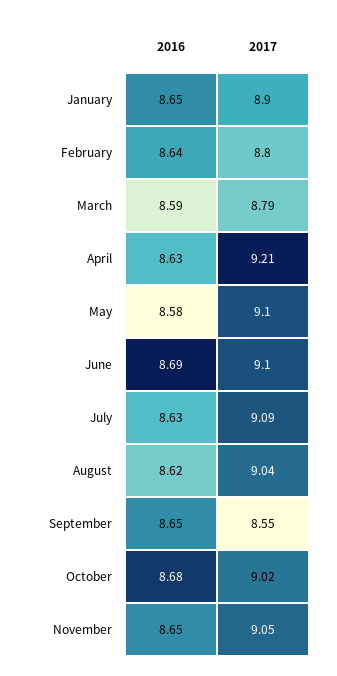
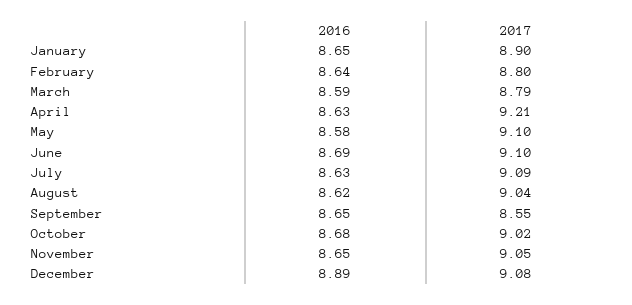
2016, December: none -> 8.89
2017, December: none -> 9.08

